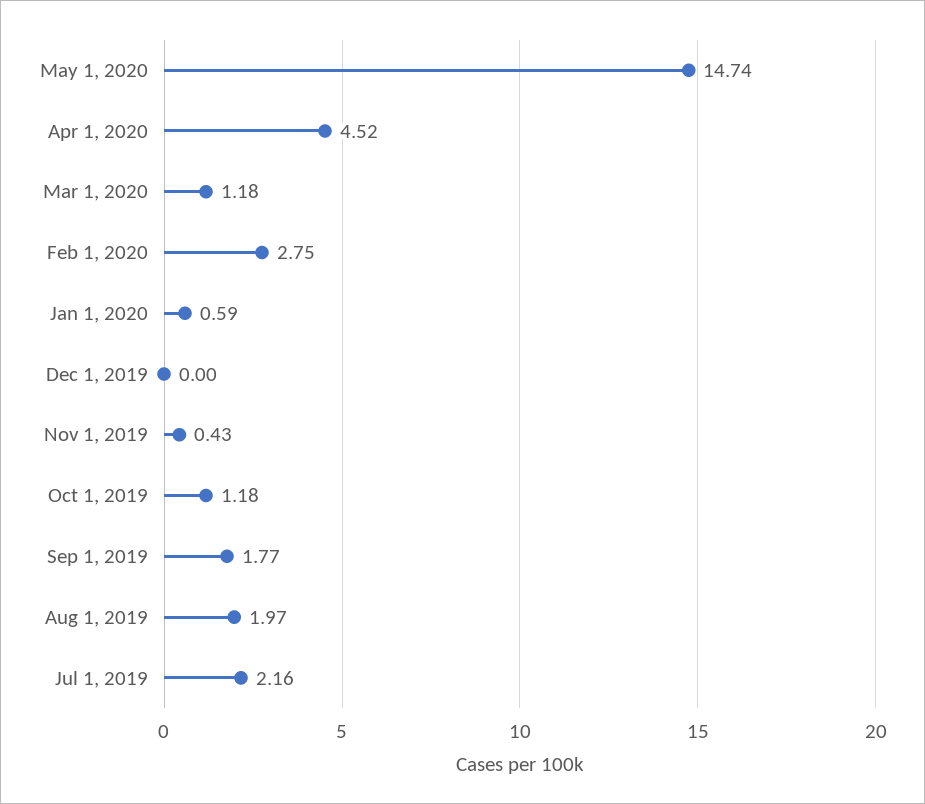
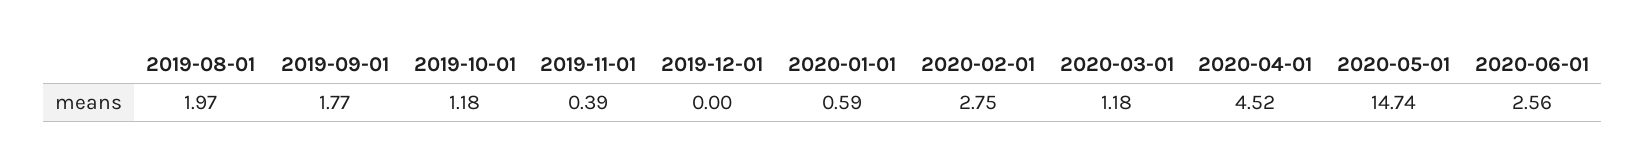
Nov 1, 2019: 0.43 -> 0.39
Jul 1, 2019: 2.16 -> none
2020-06-01: none -> 2.56

